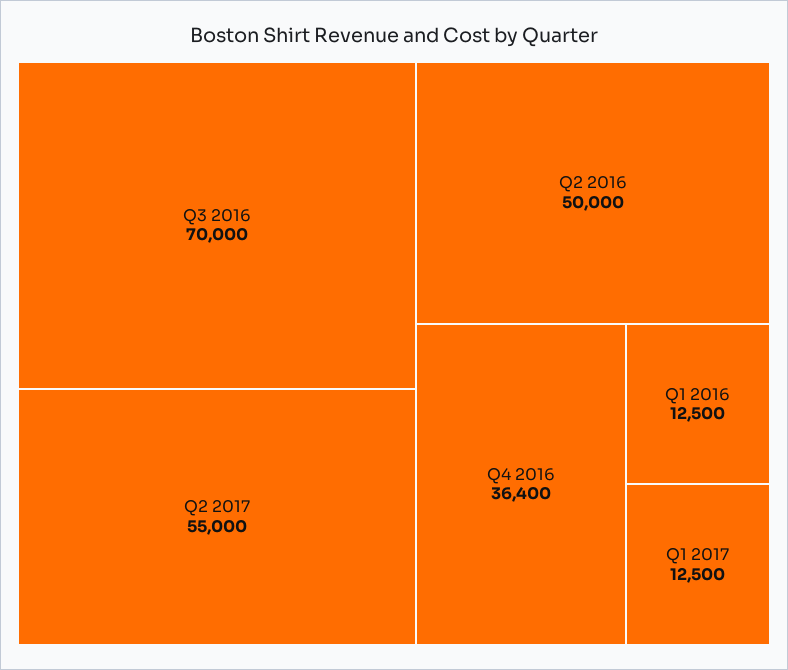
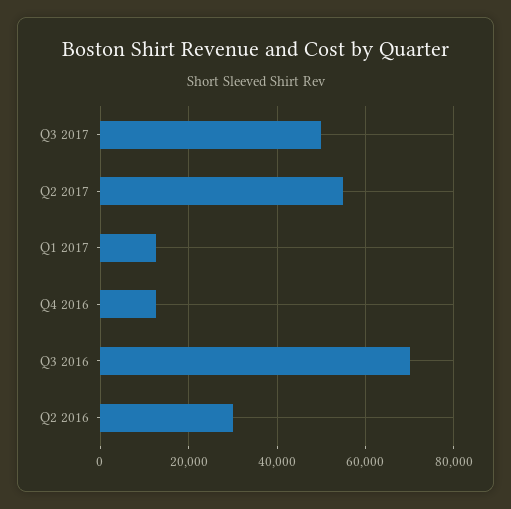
Q2 2016: 50000 -> 30000
Q4 2016: 36400 -> 12000
Q1 2016: 12500 -> none
Q3 2017: none -> 50000

